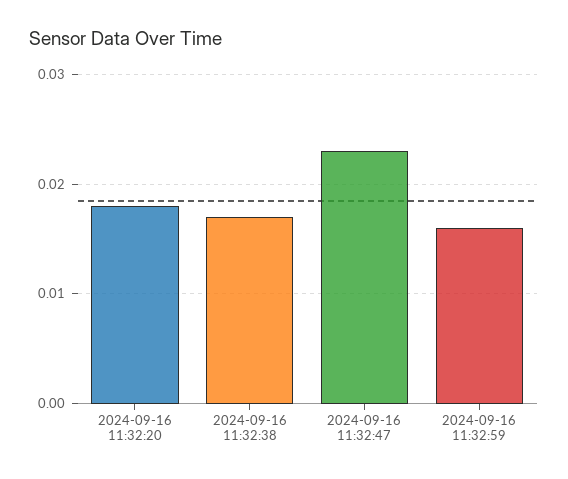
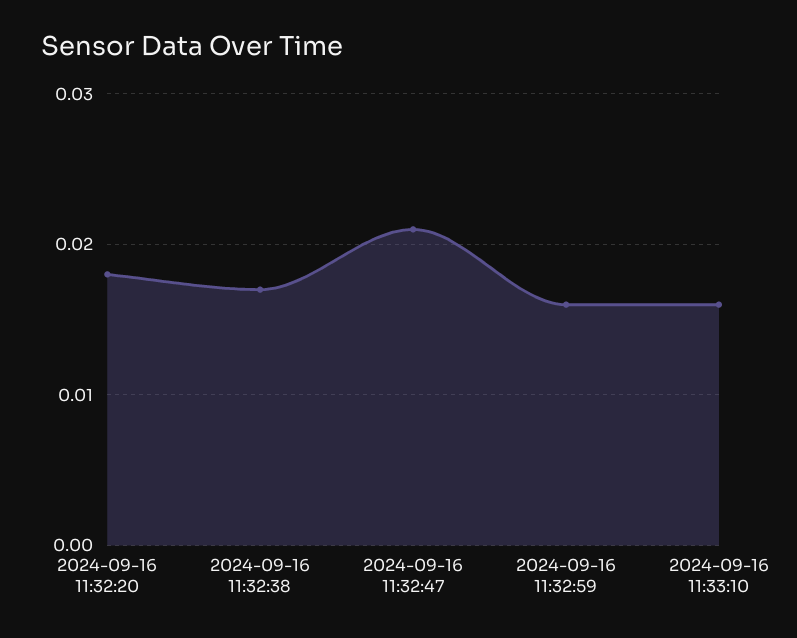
2024-09-16 11:32:47: 0.023 -> 0.021
2024-09-16 11:33:10: none -> 0.016

